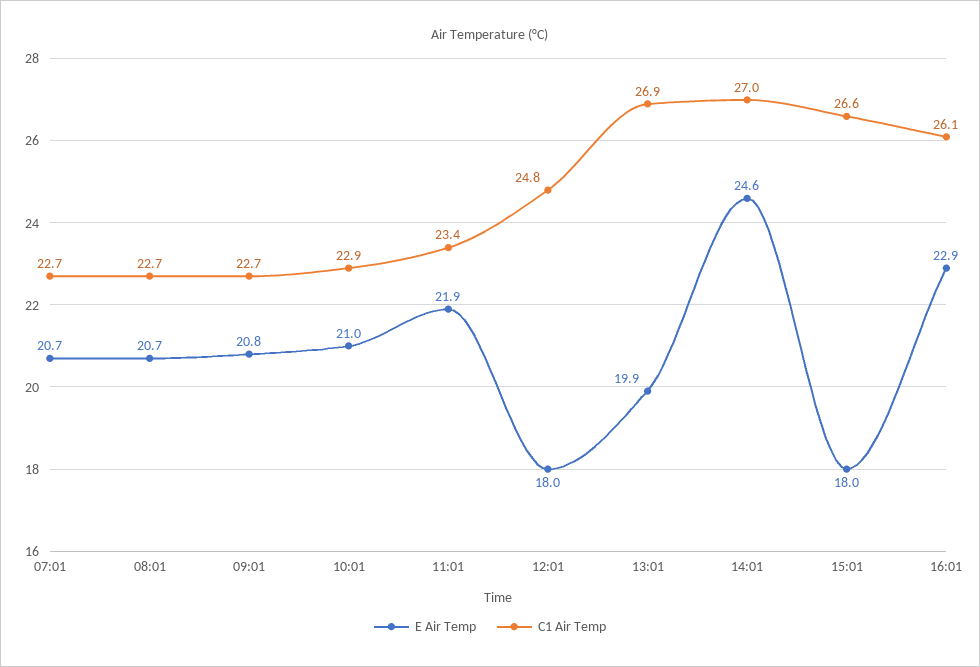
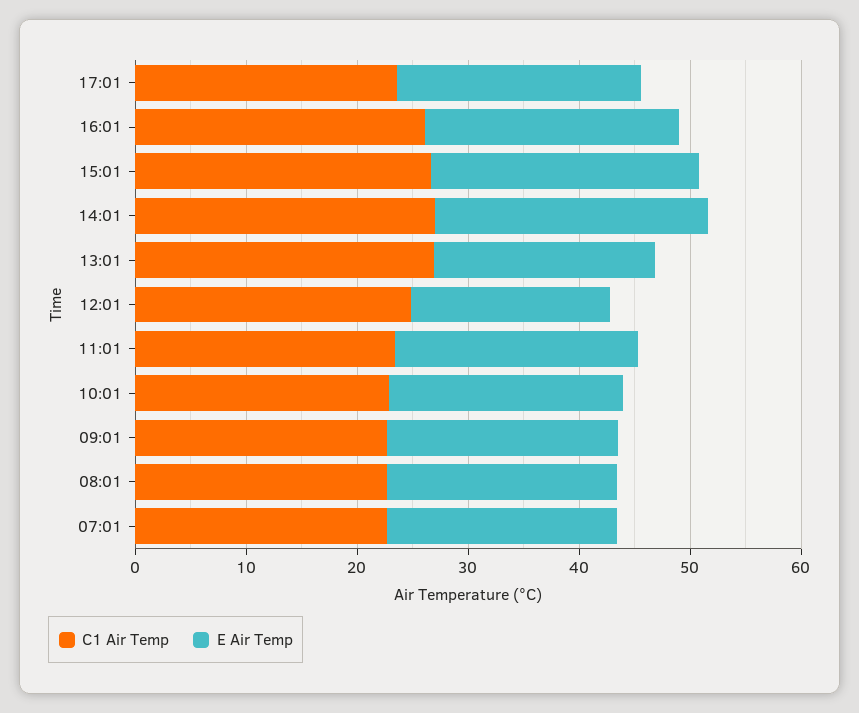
E Air Temp, 15:01: 18 -> 24
C1 Air Temp, 17:01: none -> 24
E Air Temp, 17:01: none -> 22

